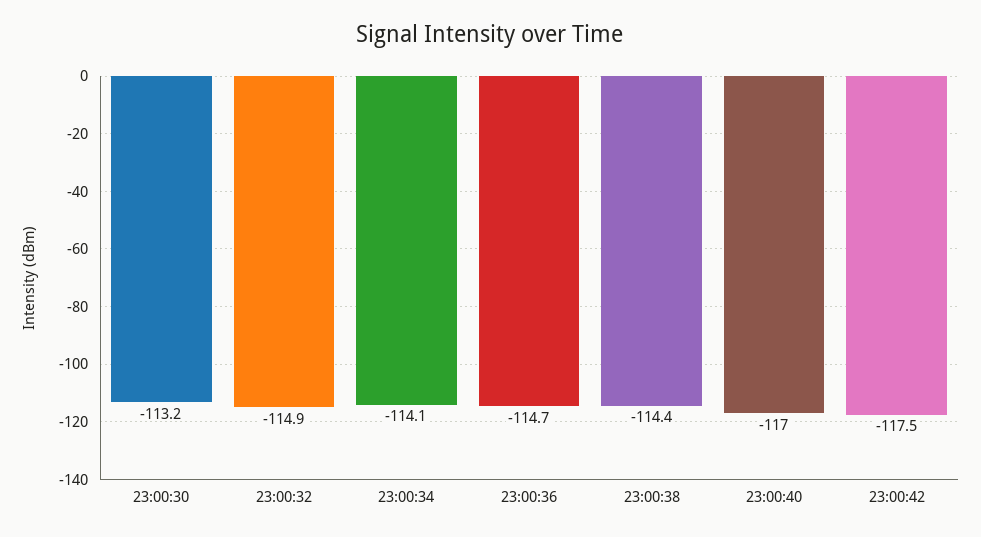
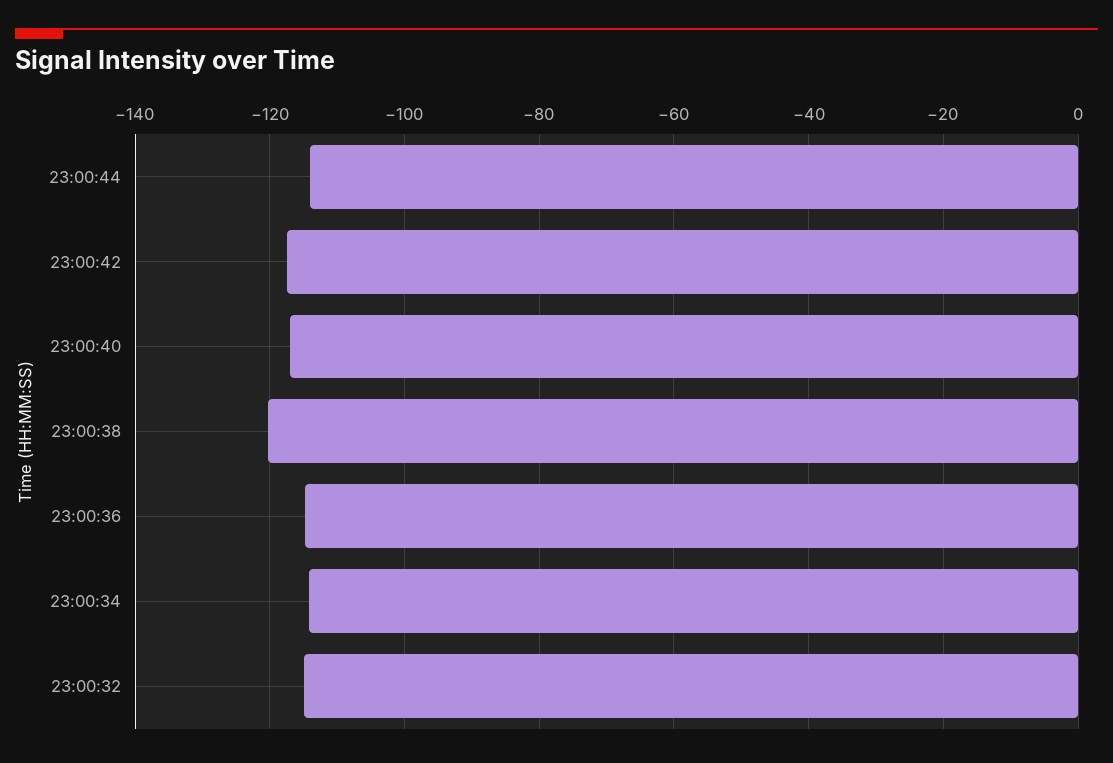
23:00:30: -113.2 -> none
23:00:38: -114.4 -> -120
23:00:44: none -> -114

